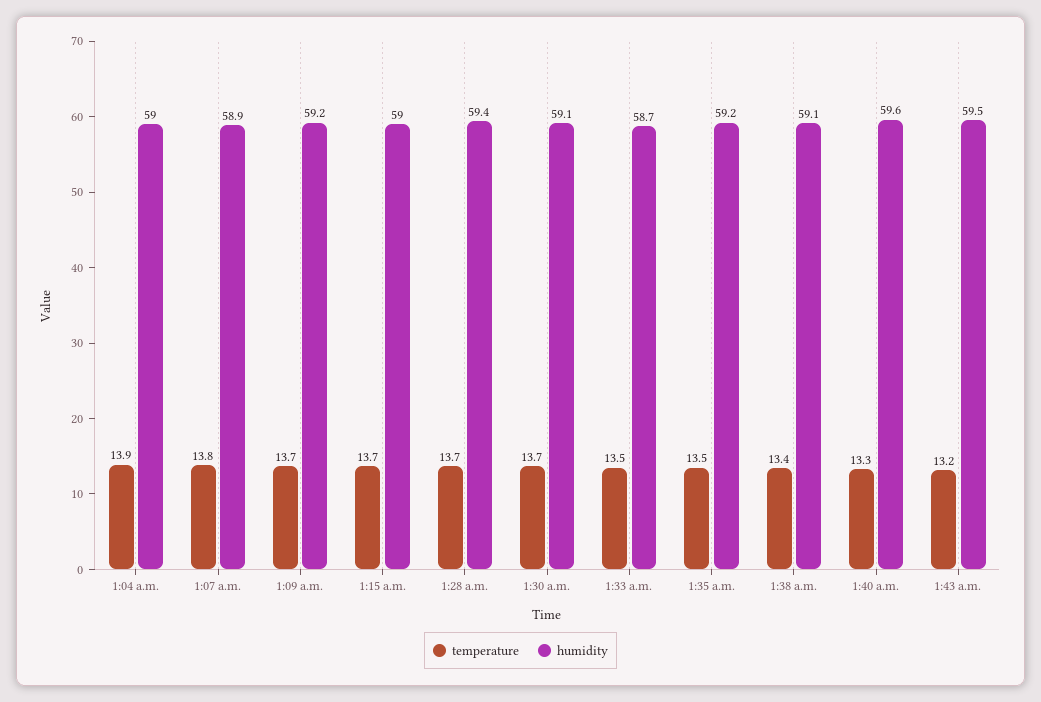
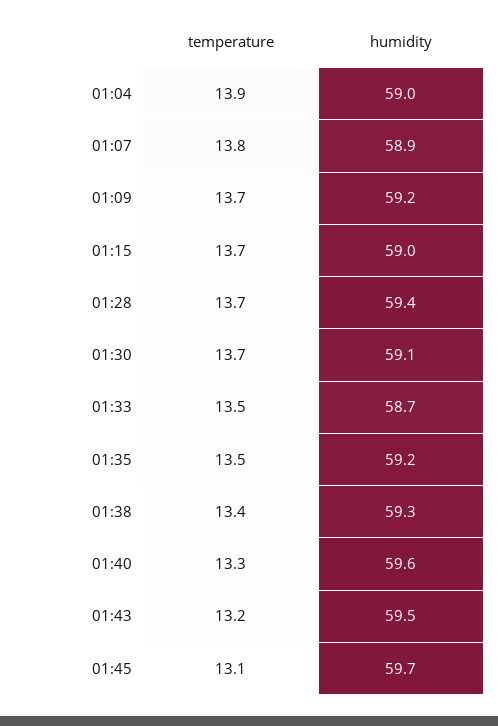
humidity, 1:38 a.m.: 59.1 -> 59.3
temperature, 01:45: none -> 13.1
humidity, 01:45: none -> 59.7

